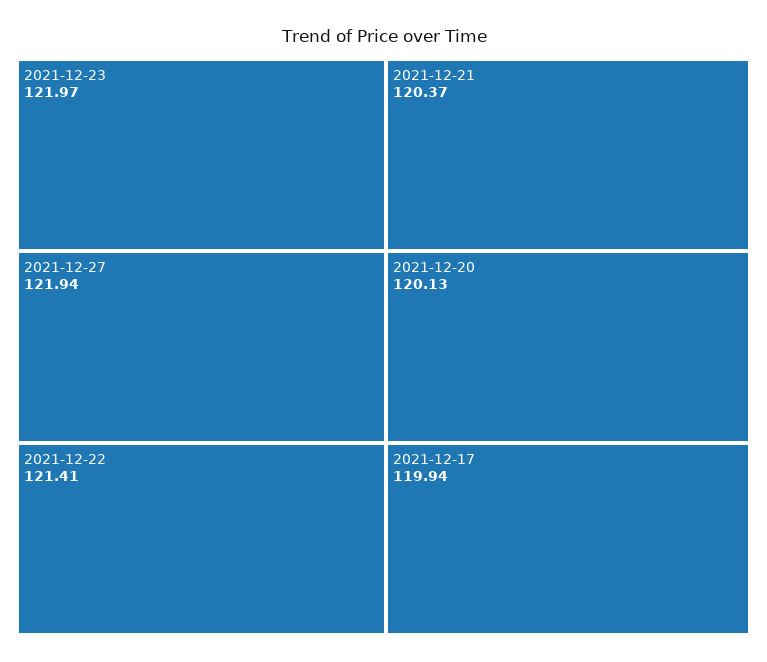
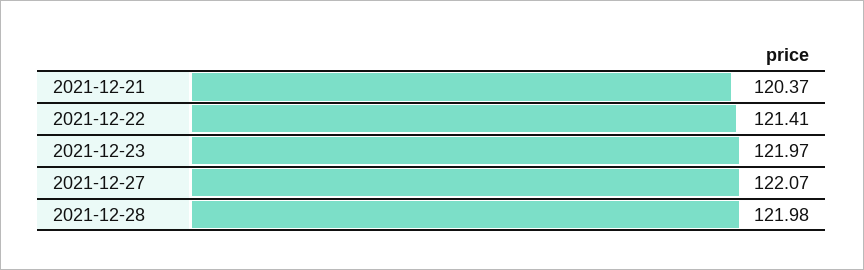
2021-12-27: 121.94 -> 122.07
2021-12-20: 120.13 -> none
2021-12-17: 119.94 -> none
2021-12-28: none -> 121.98

